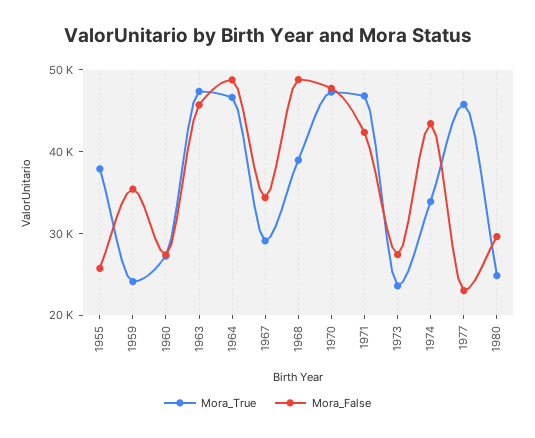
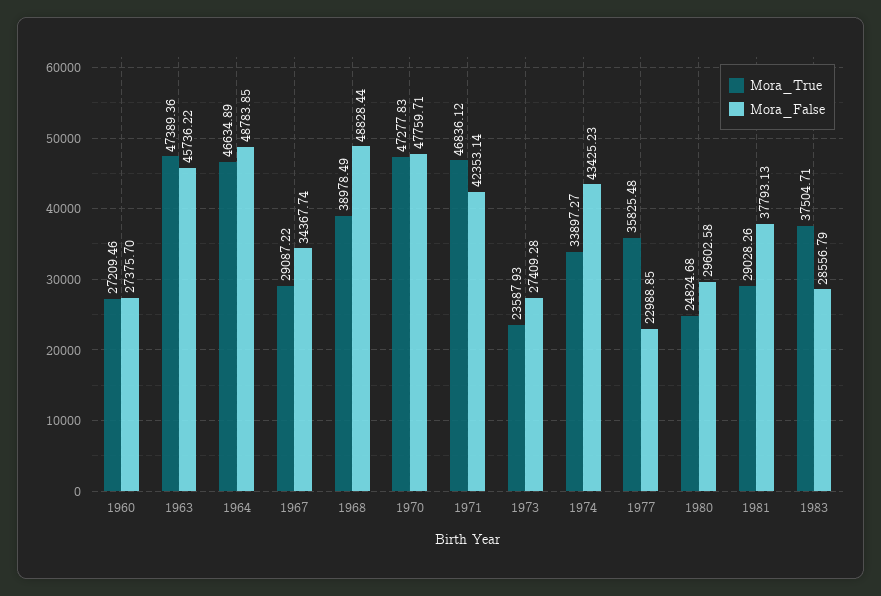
Mora_True, 1955: 38000 -> none
Mora_False, 1955: 26000 -> none
Mora_True, 1959: 24000 -> none
Mora_False, 1959: 36000 -> none
Mora_True, 1977: 46000 -> 35825.48
Mora_True, 1981: none -> 29028.26
Mora_False, 1981: none -> 37793.13
Mora_True, 1983: none -> 37504.71
Mora_False, 1983: none -> 28556.79

